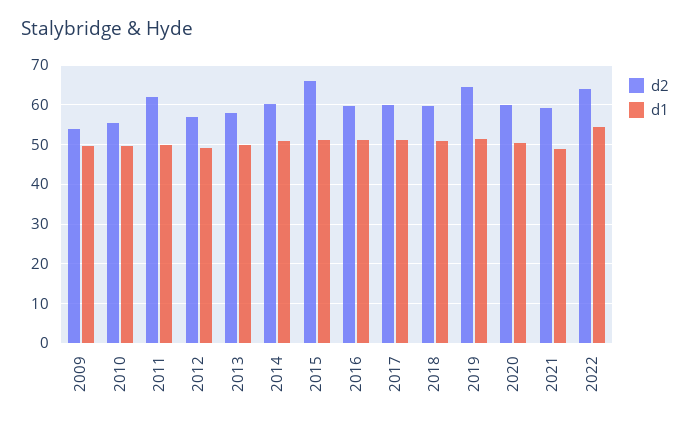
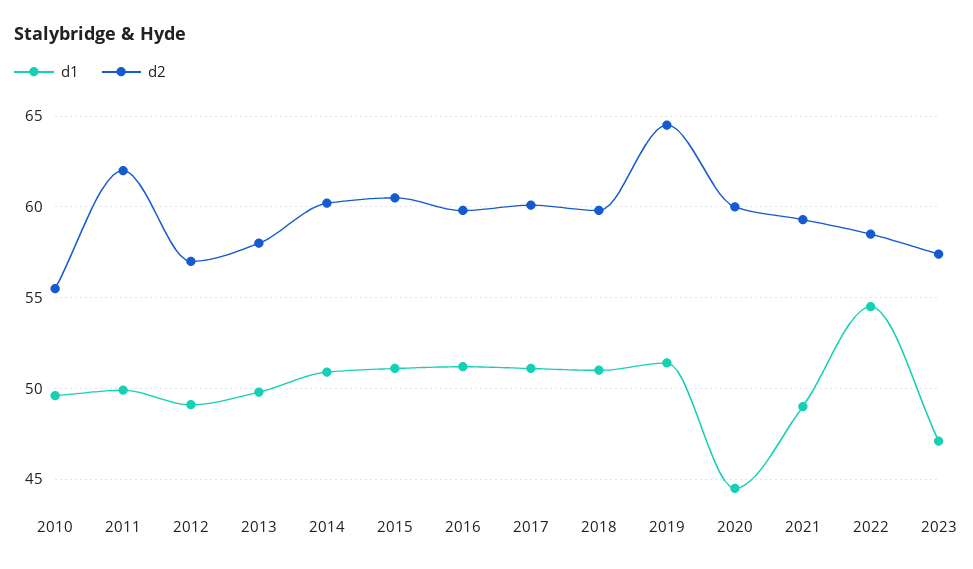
d2, 2009: 54 -> none
d1, 2009: 50 -> none
d2, 2015: 66 -> 60.5
d1, 2020: 50 -> 44.5
d2, 2022: 64 -> 58.5
d1, 2023: none -> 47
d2, 2023: none -> 57.5

